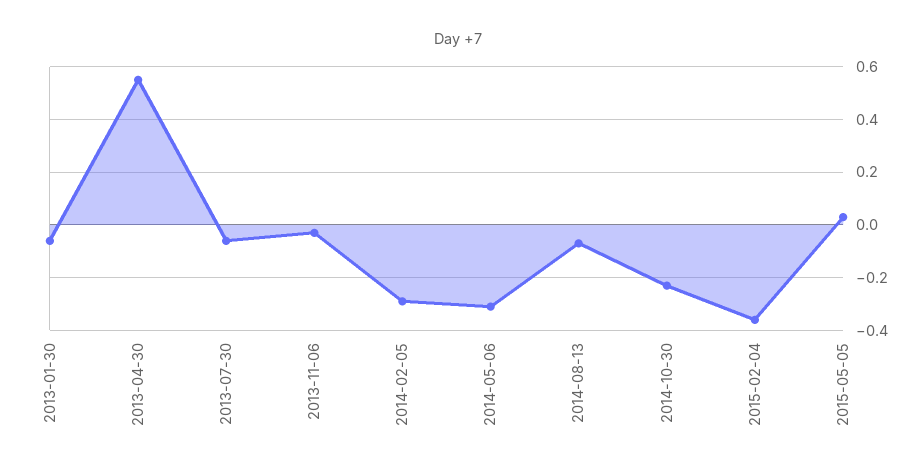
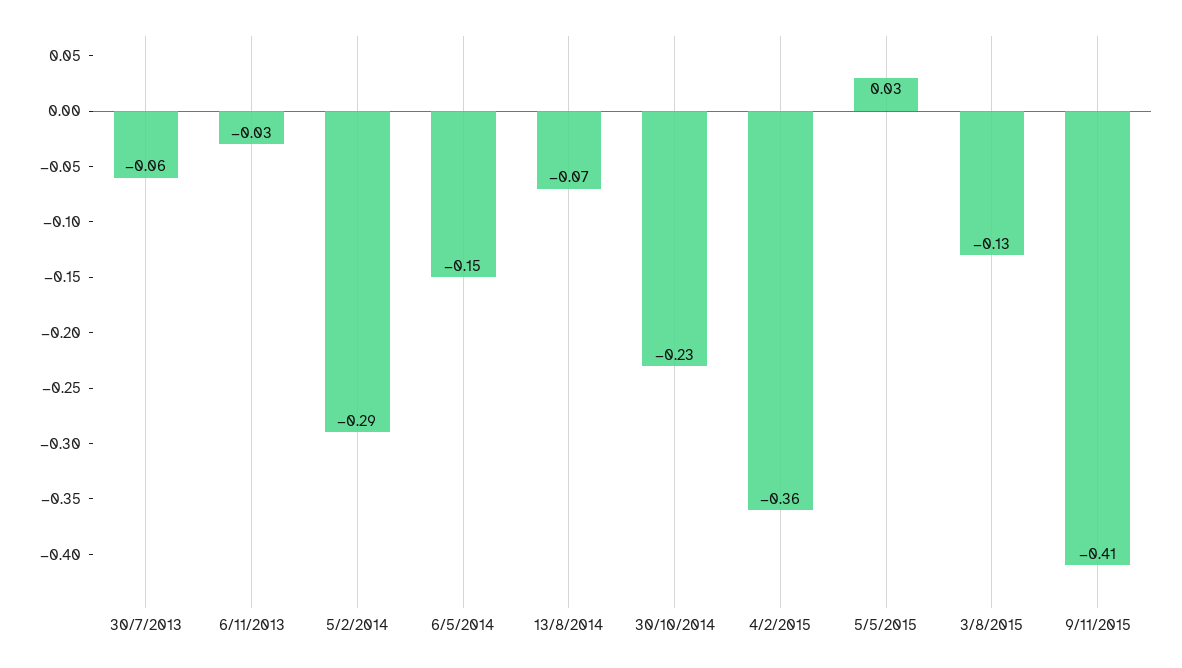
2013-01-30: -0.05 -> none
2013-04-30: 0.55 -> none
2014-05-06: -0.3 -> -0.15
3/8/2015: none -> -0.13
9/11/2015: none -> -0.41

